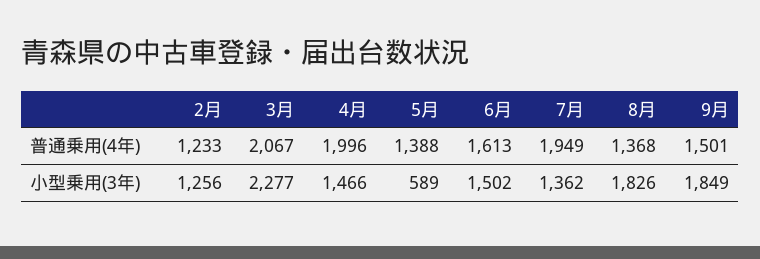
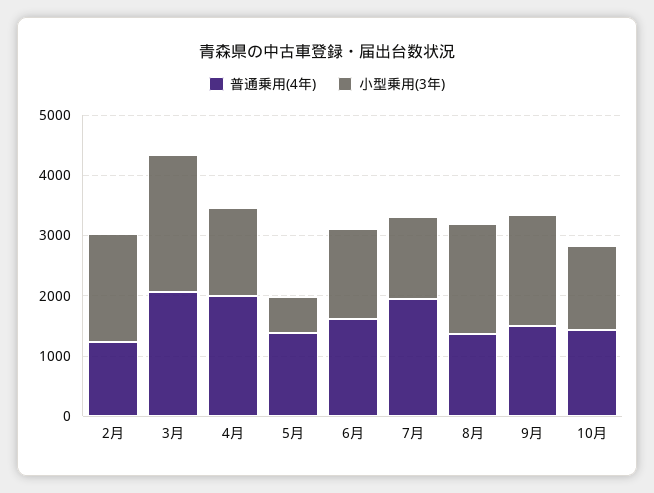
小型乗用(3年), 2月: 1256 -> 1800
普通乗用(4年), 10月: none -> 1400
小型乗用(3年), 10月: none -> 1400

